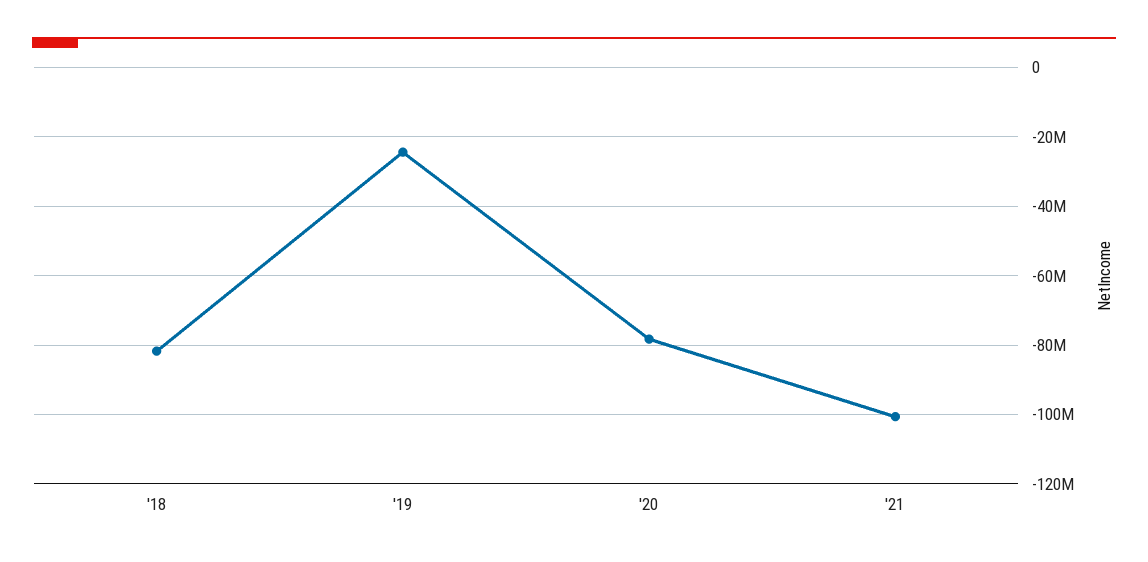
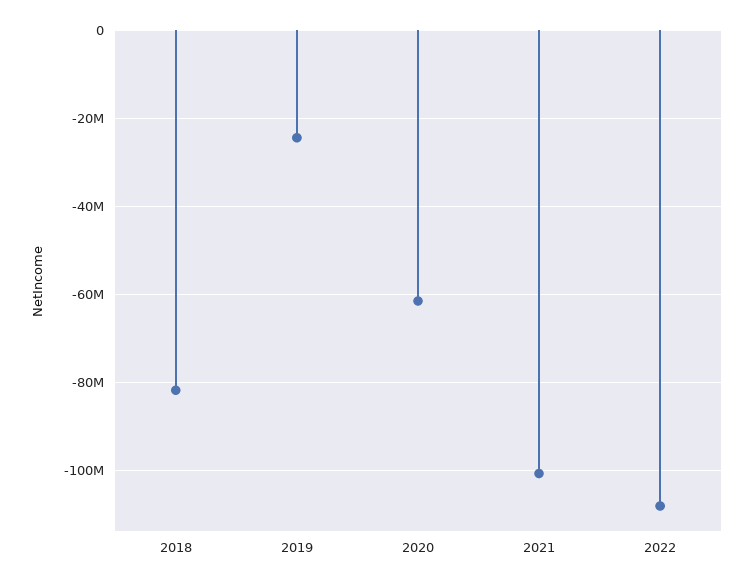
'20: -78000000 -> -62000000
2022: none -> -108000000

